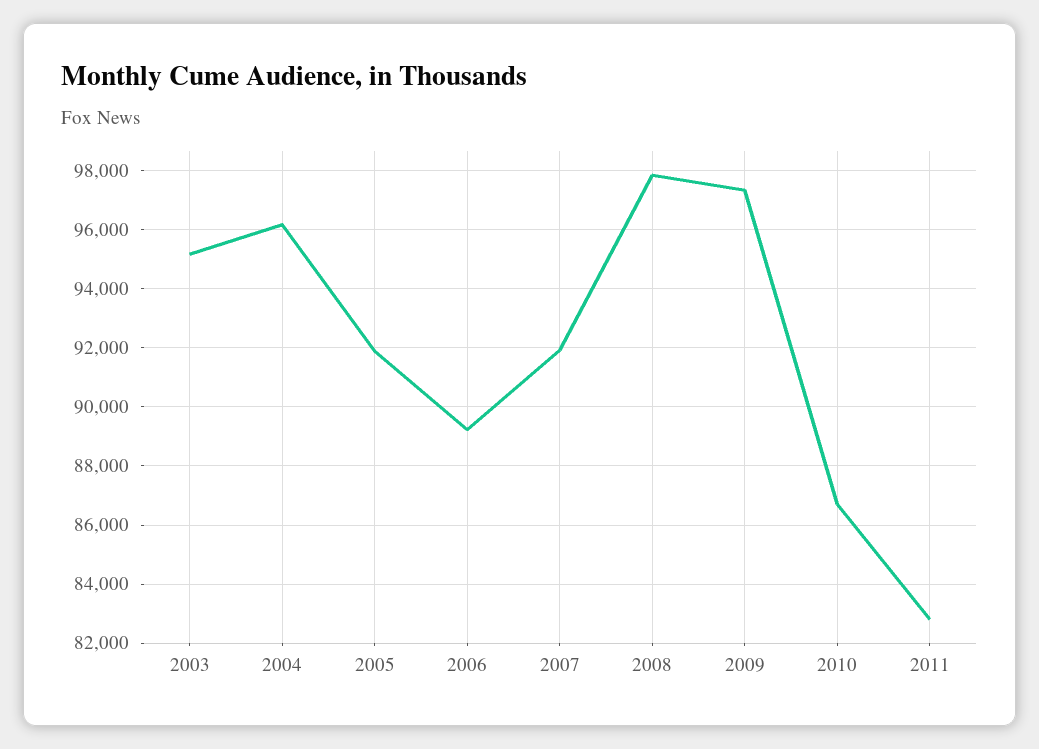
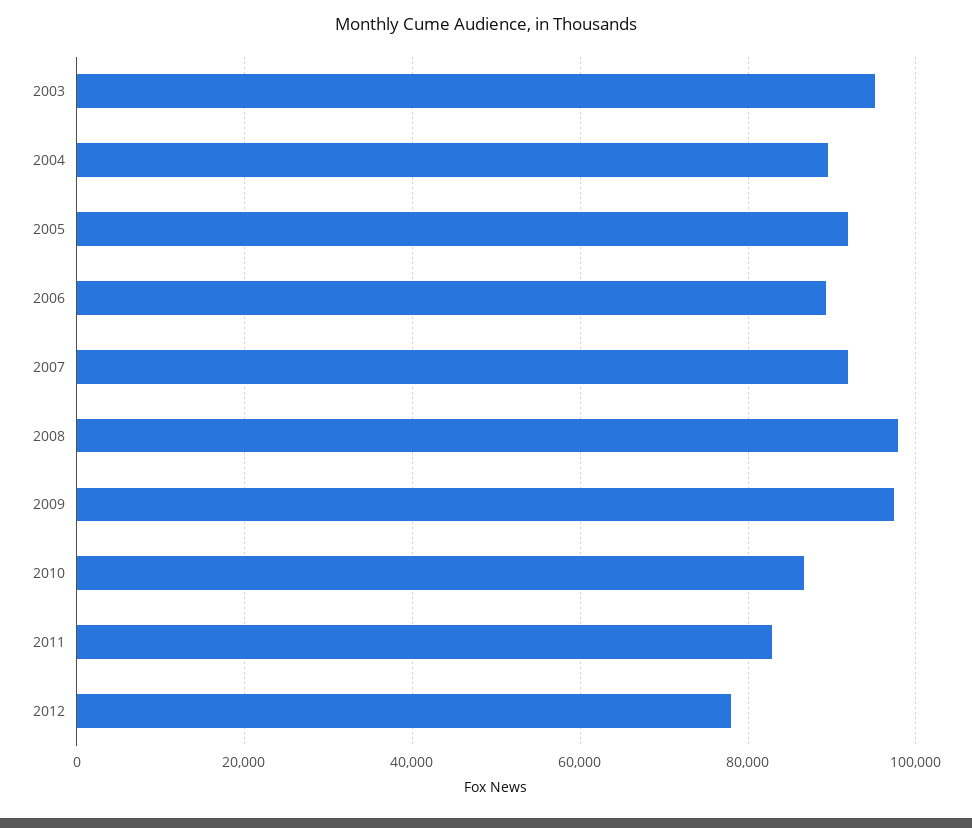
2004: 96250 -> 90000
2012: none -> 78000

